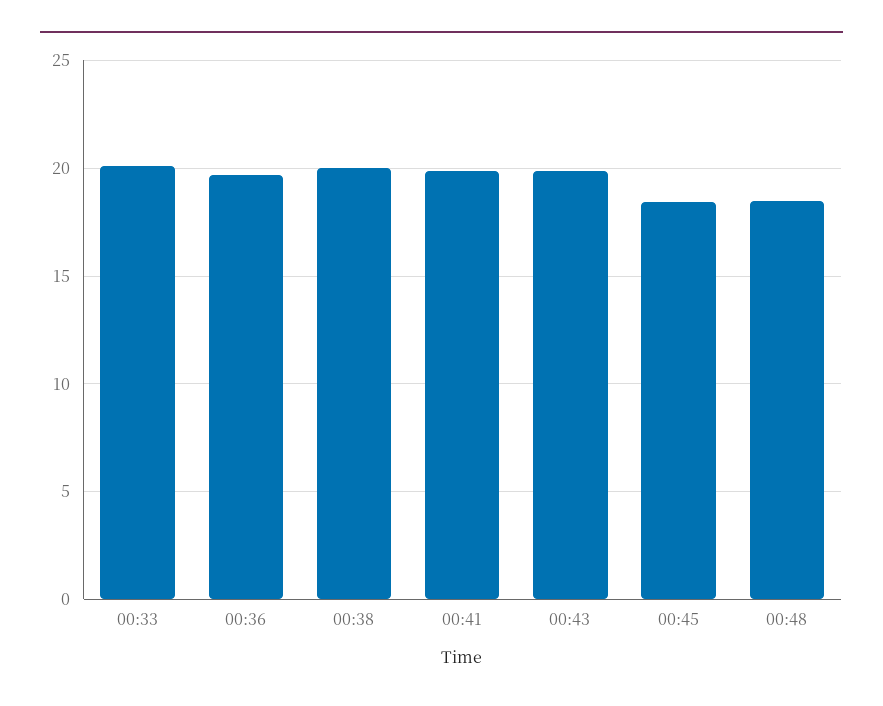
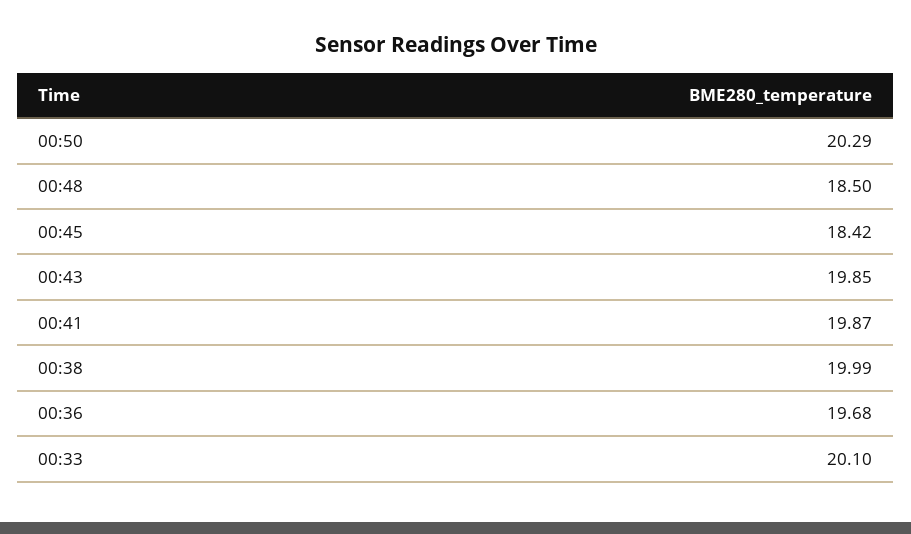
00:50: none -> 20.29

